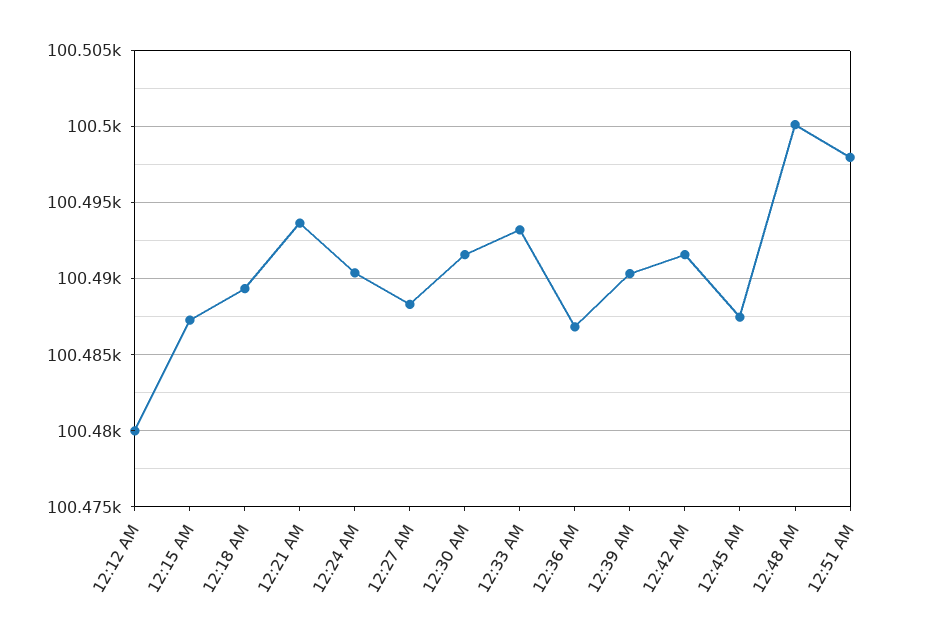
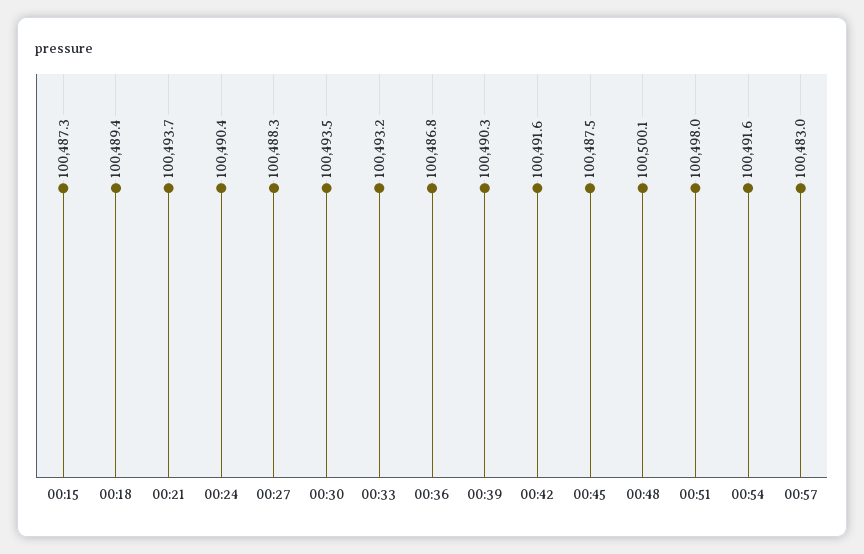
12:12 AM: 100480 -> none
12:30 AM: 100491.5 -> 100493.5
00:54: none -> 100491.6
00:57: none -> 100483

